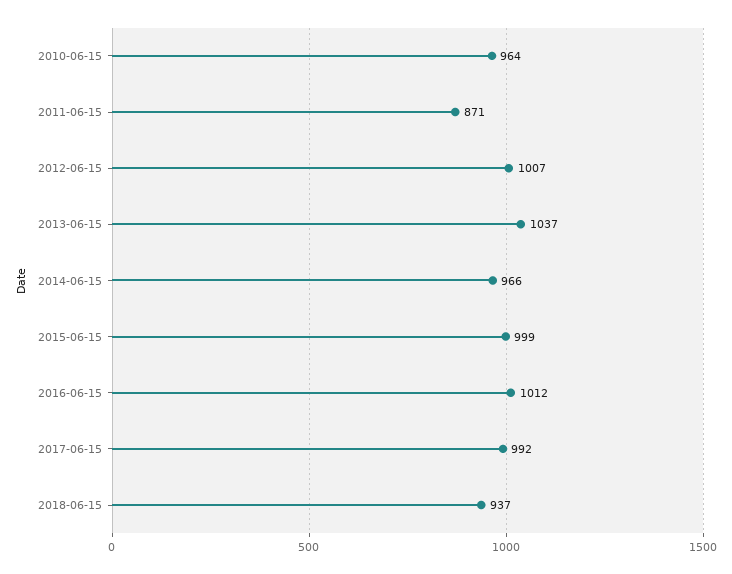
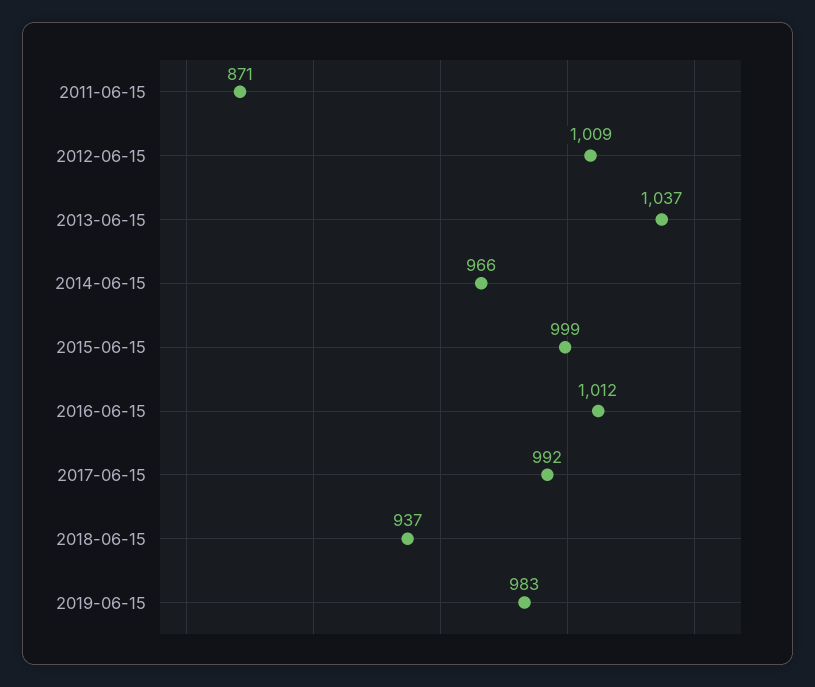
2010-06-15: 964 -> none
2012-06-15: 1007 -> 1009
2019-06-15: none -> 983

